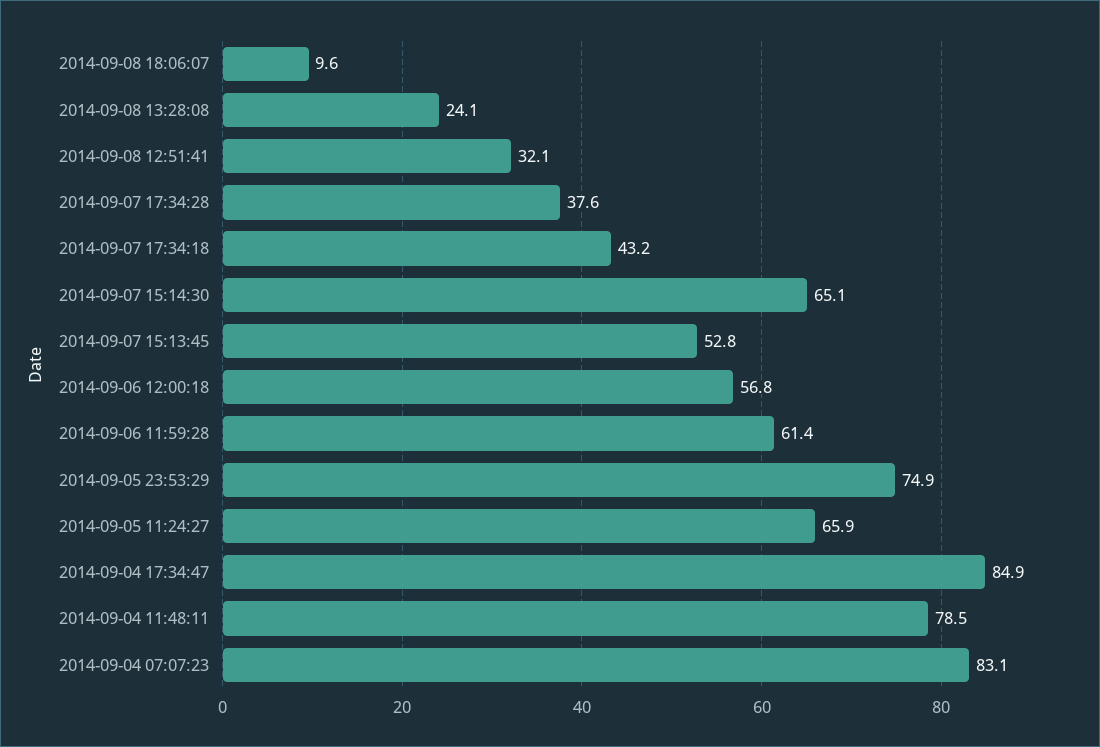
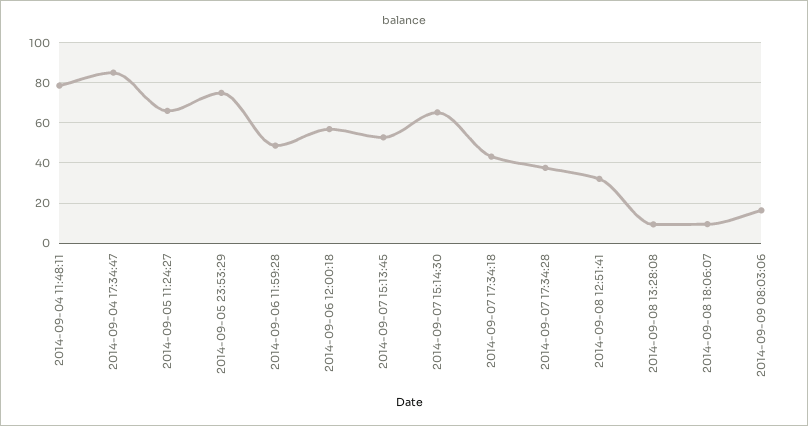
2014-09-08 13:28:08: 24.1 -> 10
2014-09-06 11:59:28: 61.4 -> 50
2014-09-04 07:07:23: 83.1 -> none
2014-09-09 08:03:06: none -> 15

